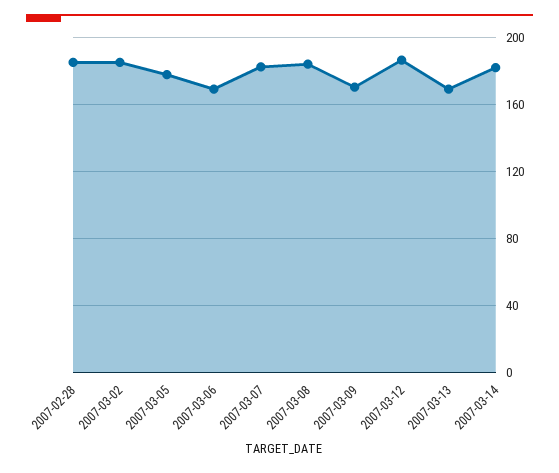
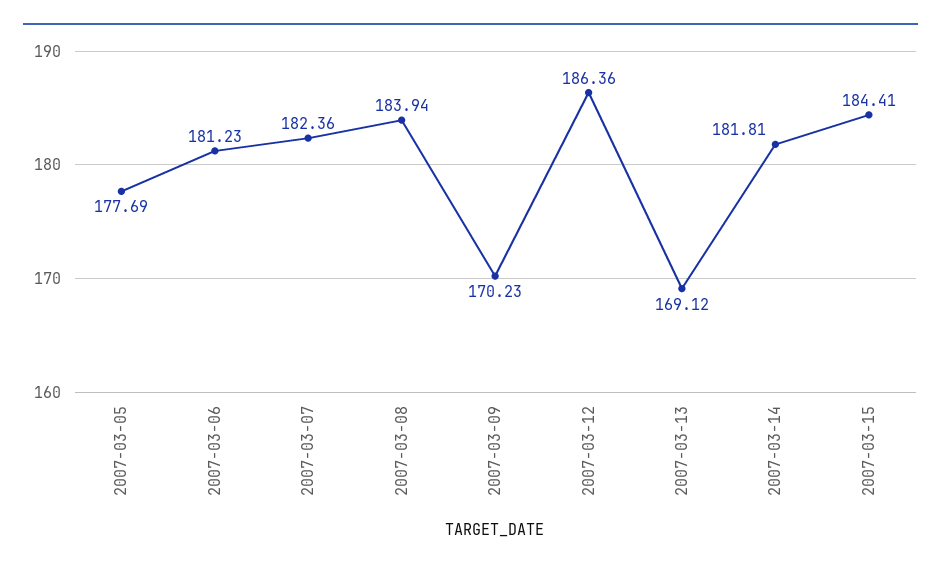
2007-02-28: 185 -> none
2007-03-02: 185 -> none
2007-03-06: 170 -> 181.23
2007-03-15: none -> 184.41

